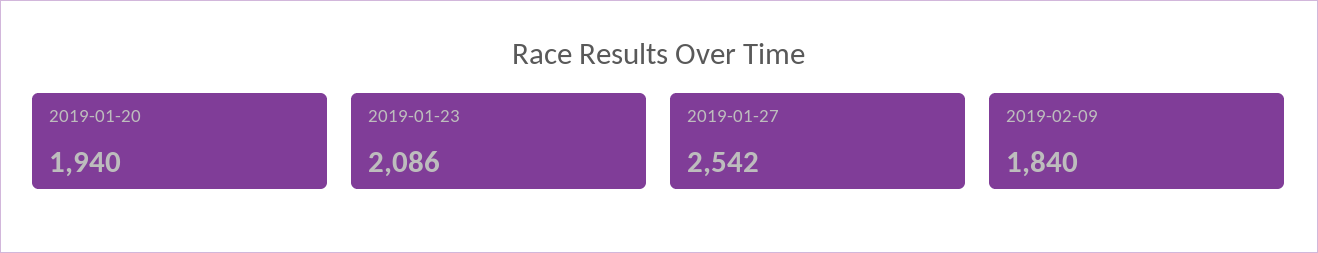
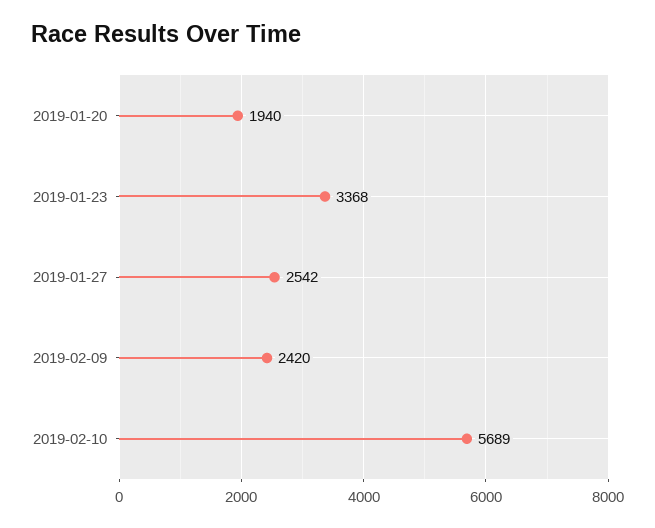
2019-01-23: 2086 -> 3368
2019-02-09: 1840 -> 2420
2019-02-10: none -> 5689

